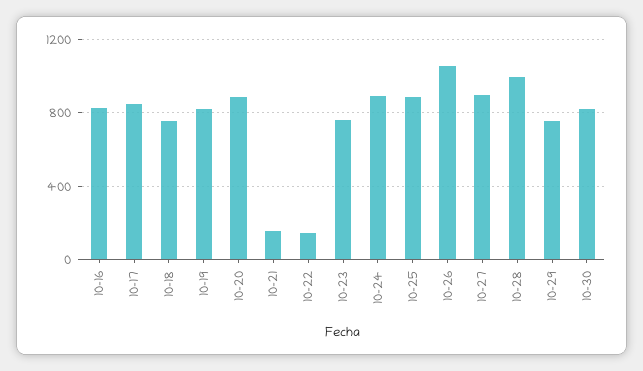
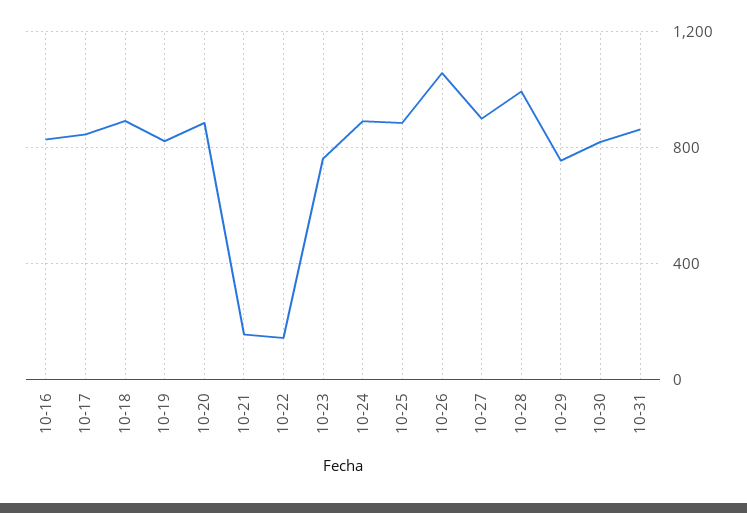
10-18: 750 -> 900
10-31: none -> 850

